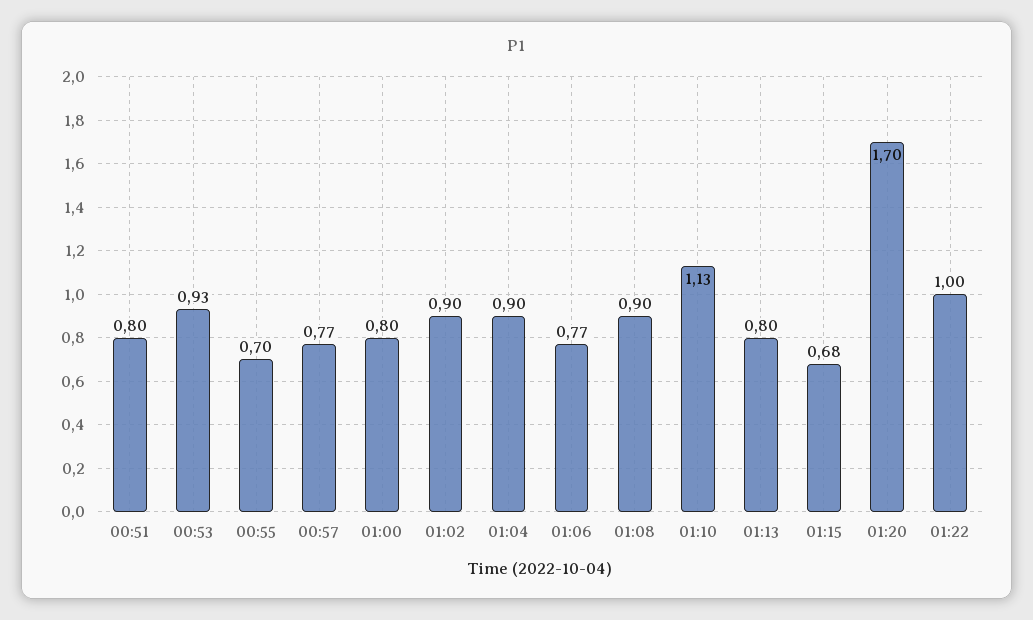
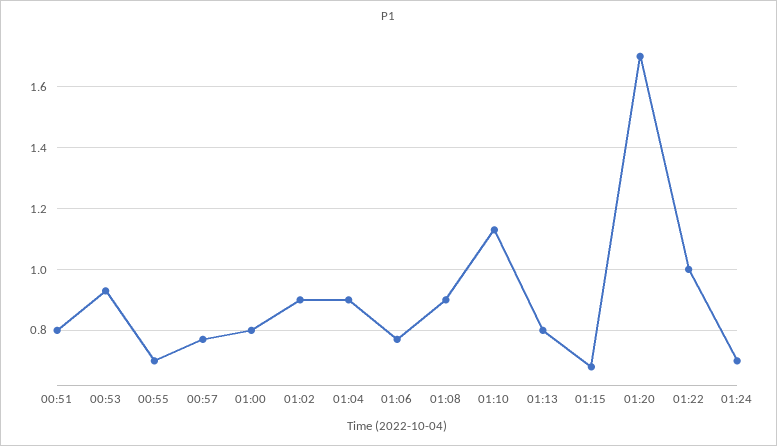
01:24: none -> 0.7

